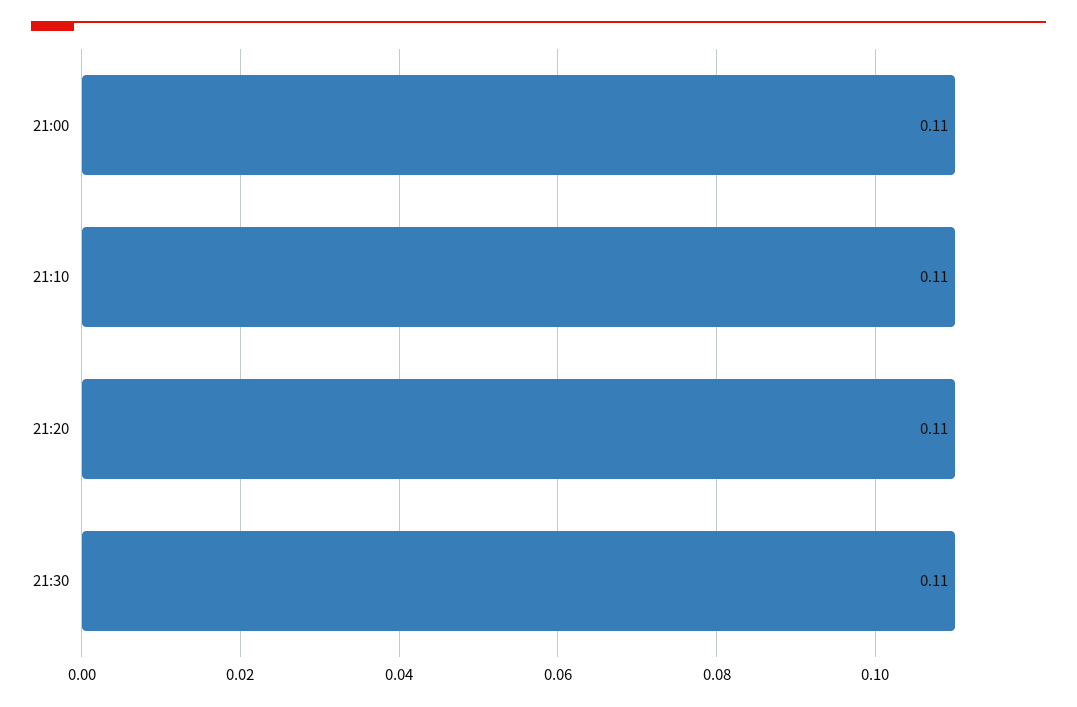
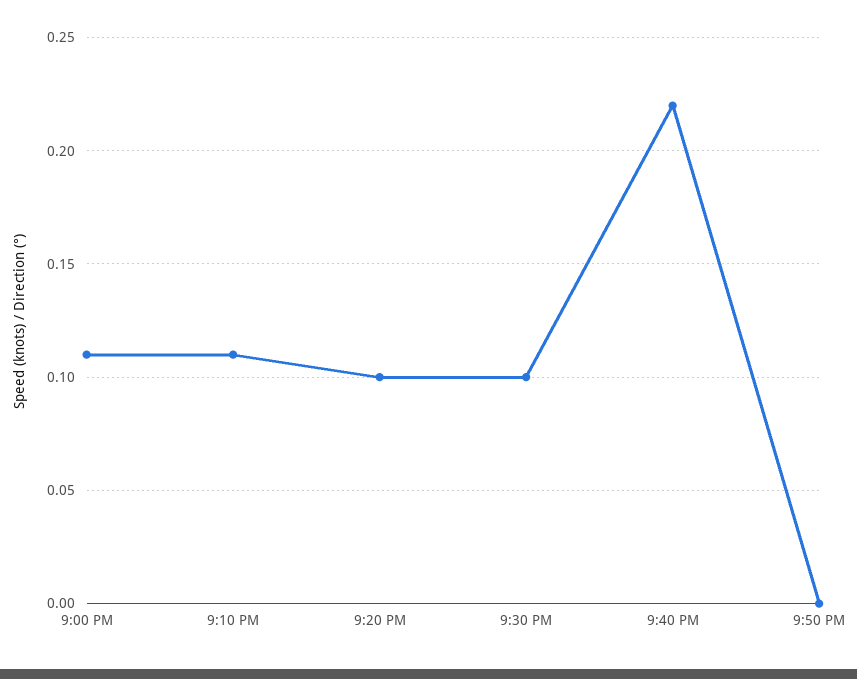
21:20: 0.11 -> 0.1
21:30: 0.11 -> 0.1
9:40 PM: none -> 0.22
9:50 PM: none -> 0

